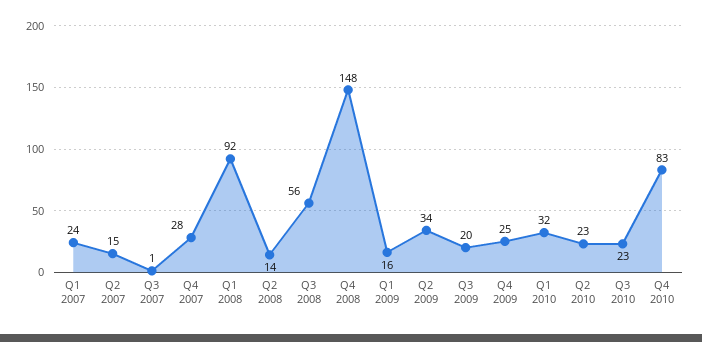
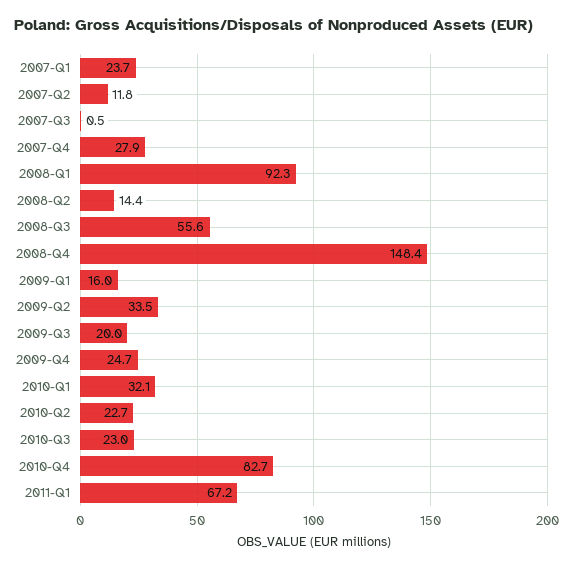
Q2 2007: 15 -> 11.8
2011-Q1: none -> 67.2

